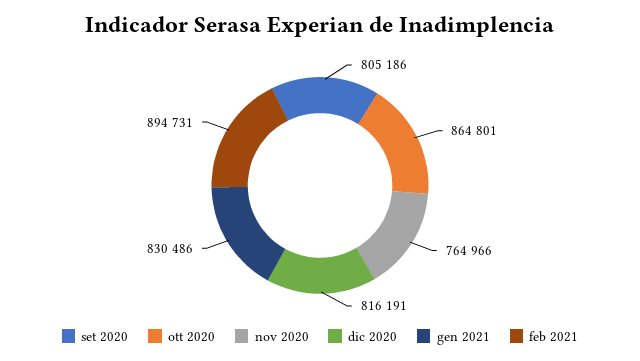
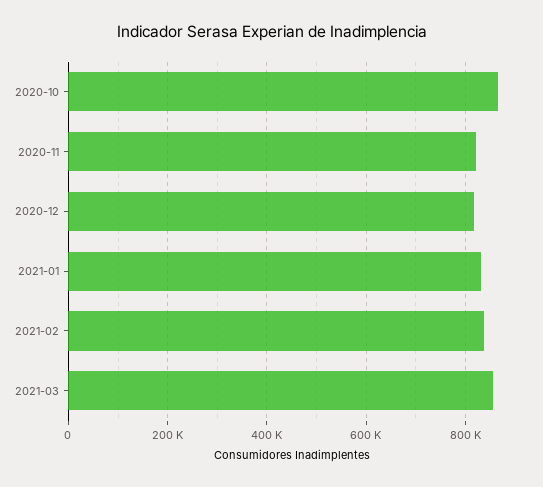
set 2020: 805186 -> none
nov 2020: 764966 -> 820000
feb 2021: 894731 -> 840000
2021-03: none -> 860000

